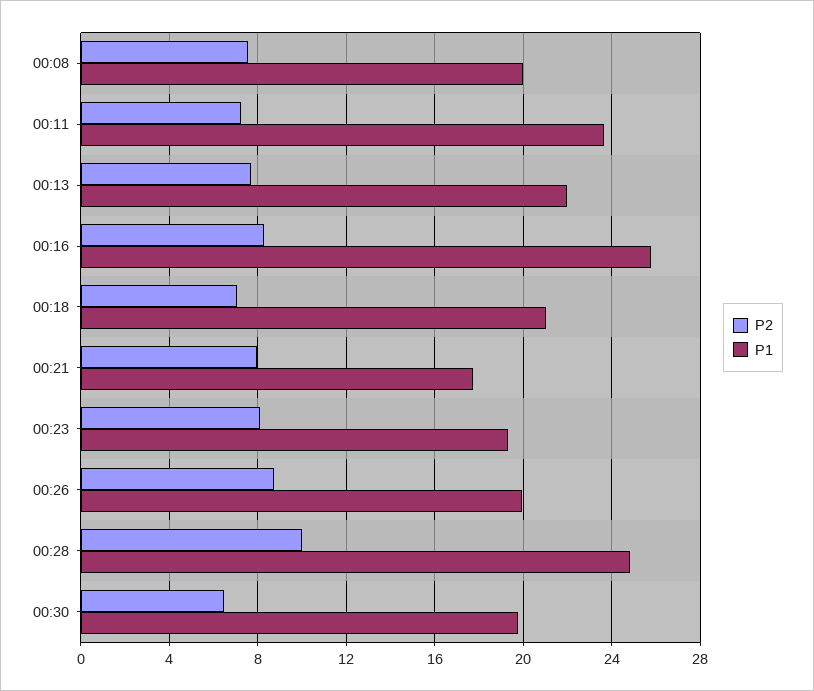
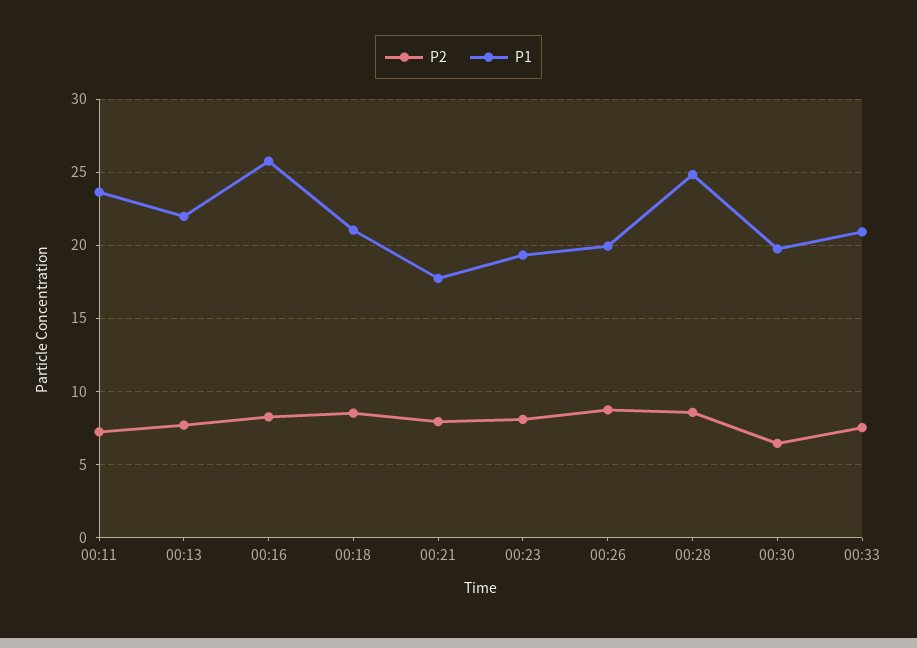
P2, 00:08: 7.5 -> none
P1, 00:08: 20 -> none
P2, 00:18: 7 -> 8.5
P2, 00:28: 10 -> 8.5
P2, 00:33: none -> 7.5
P1, 00:33: none -> 21

